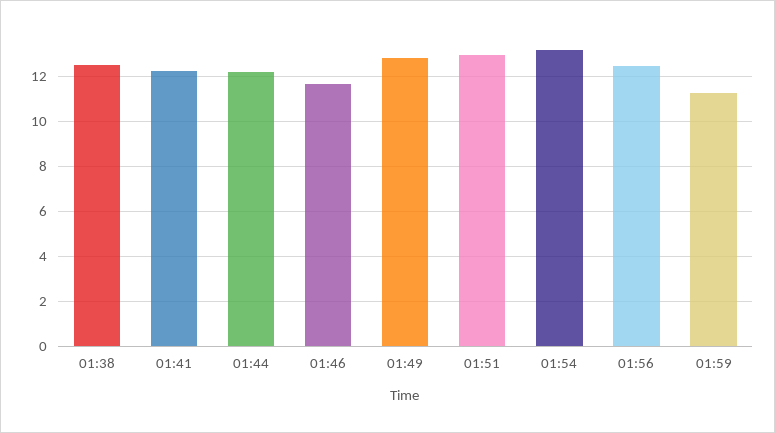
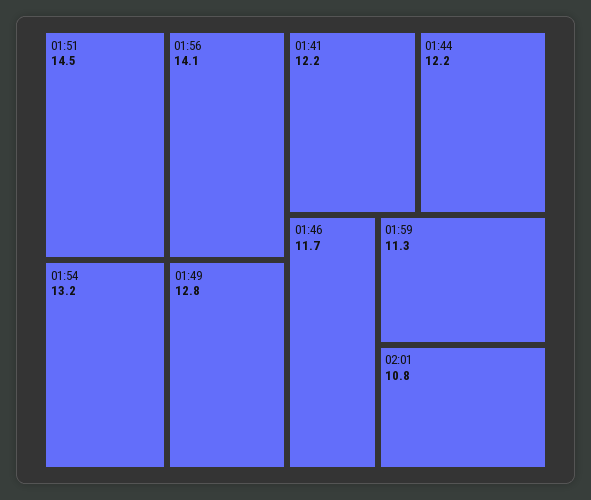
01:38: 12.5 -> none
01:51: 13 -> 14.5
01:56: 12.5 -> 14.1
02:01: none -> 10.8

